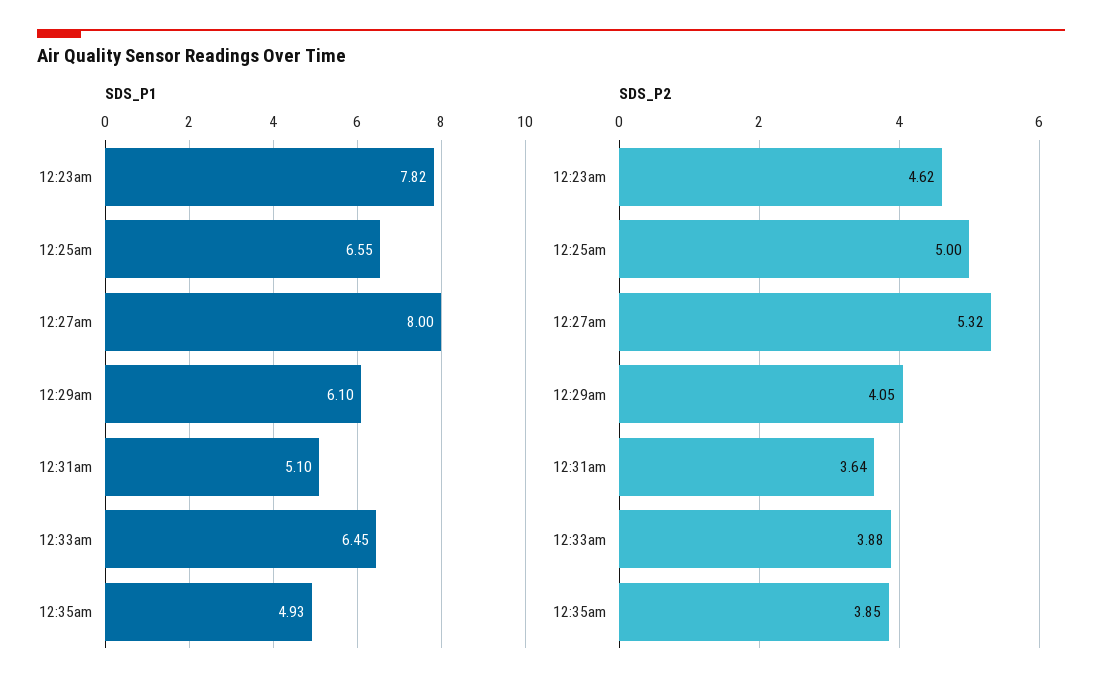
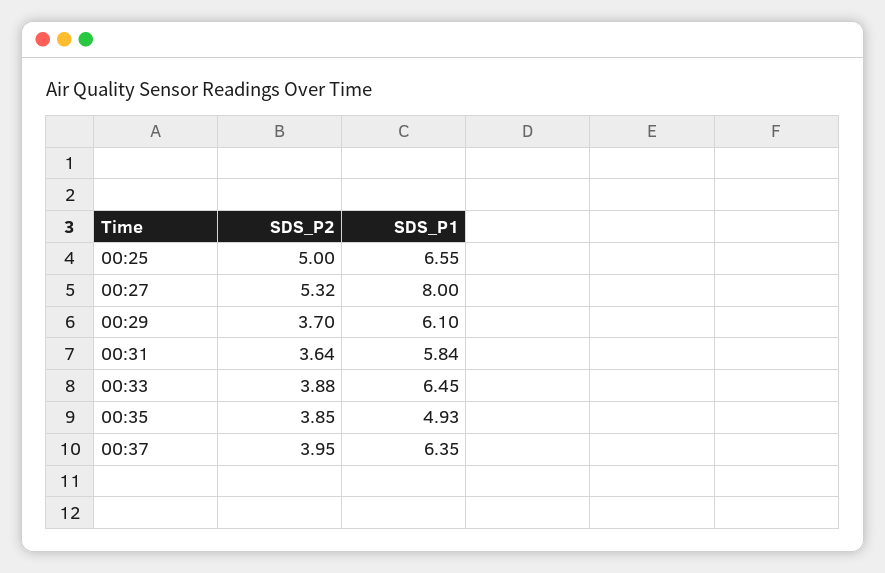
SDS_P1, 12:23am: 7.82 -> none
SDS_P1, 12:31am: 5.1 -> 5.84
SDS_P2, 12:23am: 4.62 -> none
SDS_P2, 12:29am: 4.05 -> 3.7
SDS_P2, 00:37: none -> 3.95
SDS_P1, 00:37: none -> 6.35

